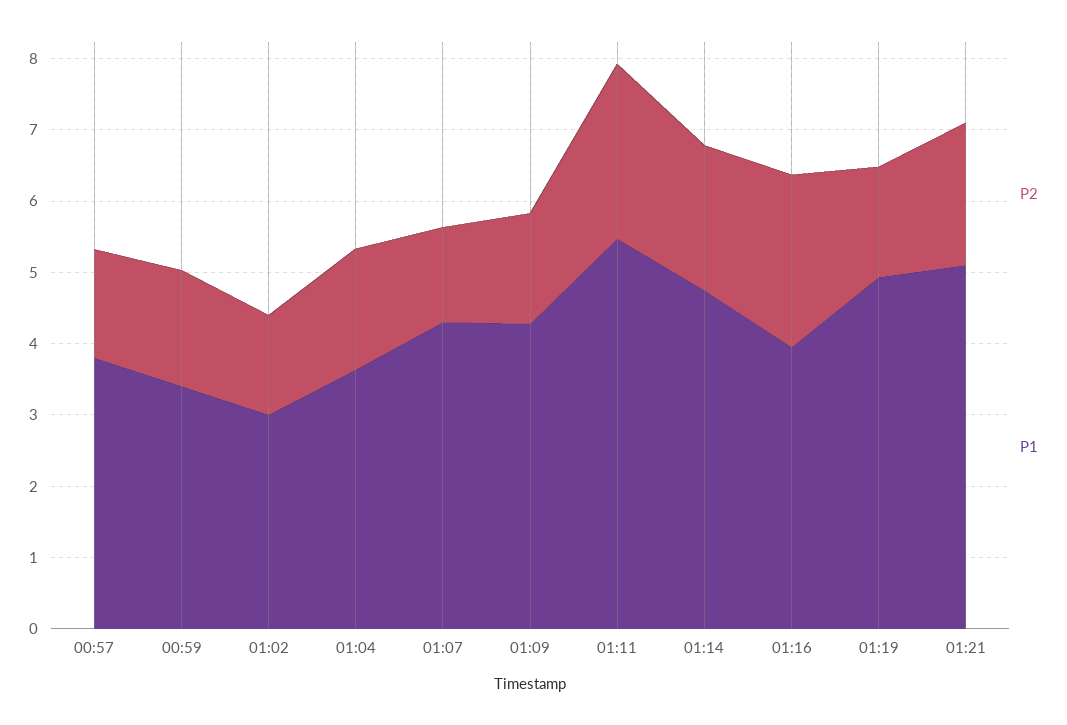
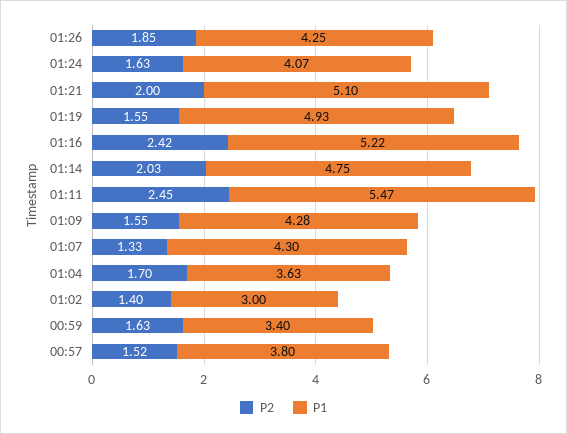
P1, 01:16: 4 -> 5.22
P2, 01:26: none -> 1.85
P1, 01:26: none -> 4.25
P2, 01:24: none -> 1.63
P1, 01:24: none -> 4.07

